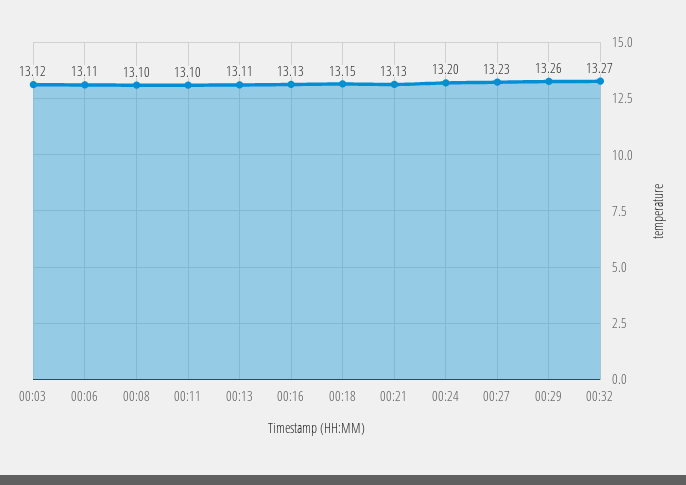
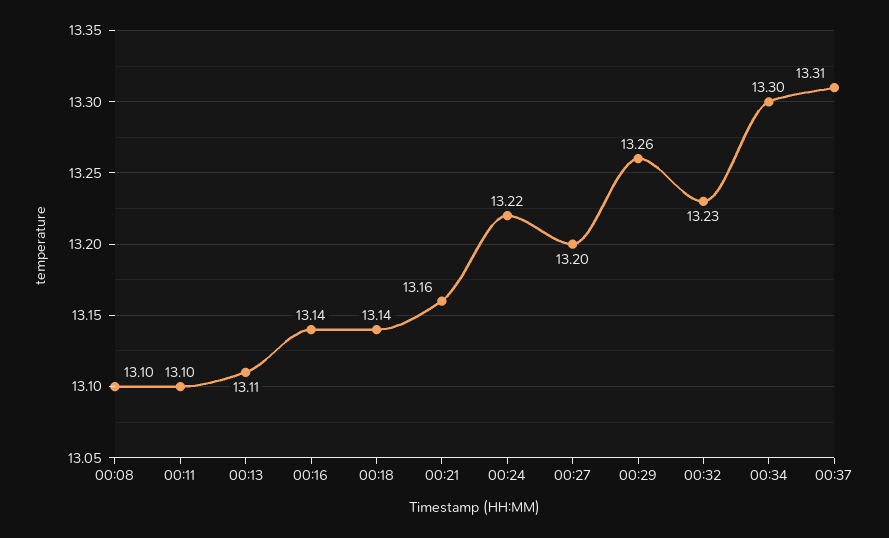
00:03: 13.12 -> none
00:06: 13.11 -> none
00:16: 13.13 -> 13.14
00:18: 13.15 -> 13.14
00:21: 13.13 -> 13.16
00:24: 13.2 -> 13.22
00:27: 13.23 -> 13.2
00:32: 13.27 -> 13.23
00:34: none -> 13.3
00:37: none -> 13.31

